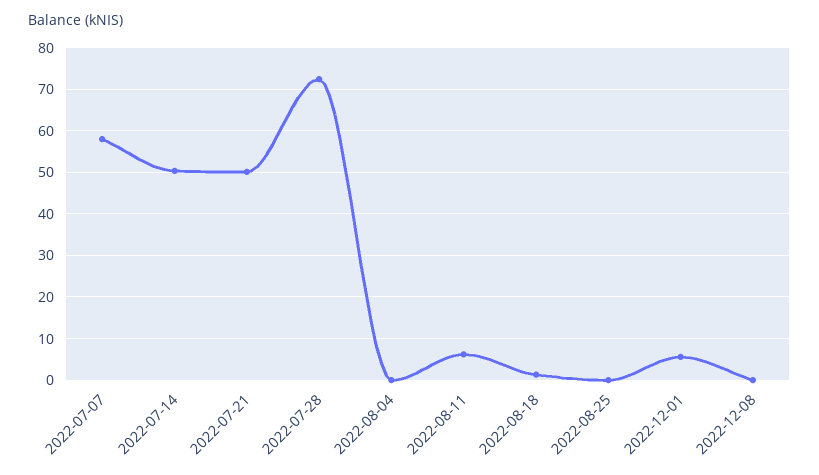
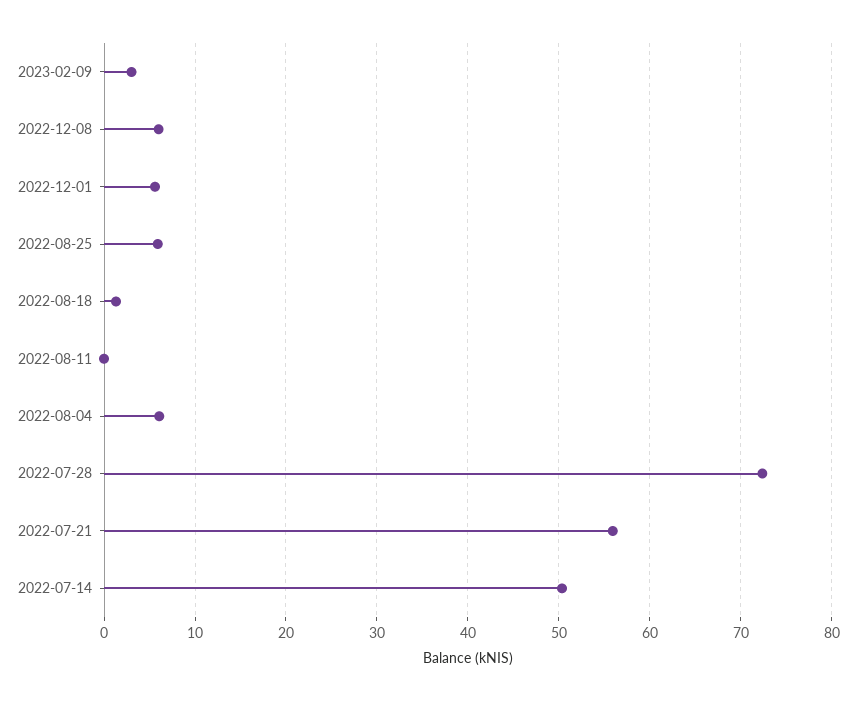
2022-07-07: 58 -> none
2022-07-21: 50 -> 56
2022-08-04: 0 -> 6
2022-08-11: 6 -> 0
2022-08-25: 0 -> 6
2022-12-08: 0 -> 6
2023-02-09: none -> 3

